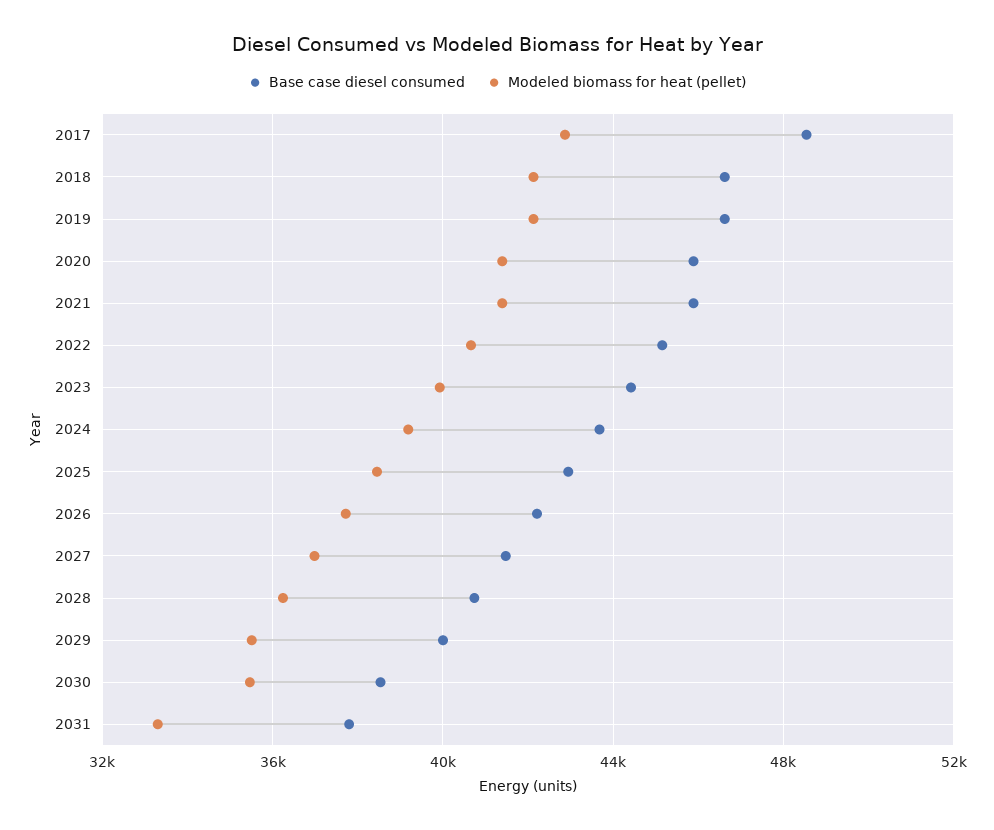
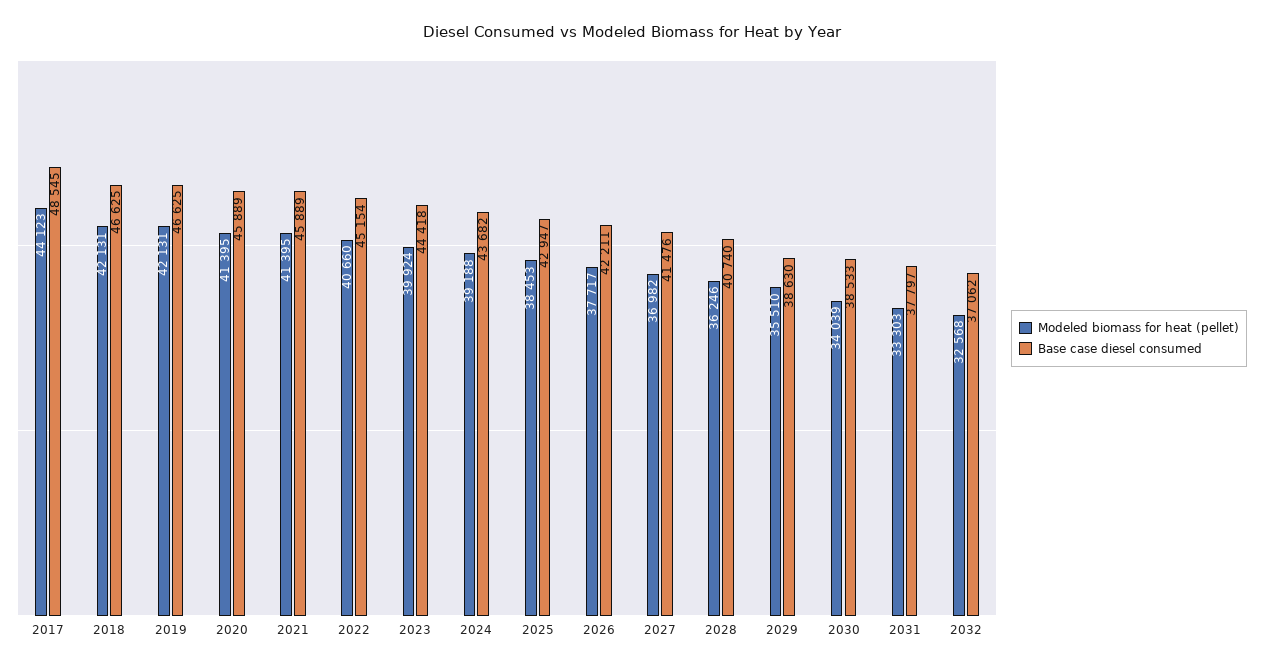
Modeled biomass for heat (pellet), 2017: 43000 -> 44123
Base case diesel consumed, 2029: 40000 -> 38630
Modeled biomass for heat (pellet), 2030: 35500 -> 34039
Modeled biomass for heat (pellet), 2032: none -> 32568
Base case diesel consumed, 2032: none -> 37062

